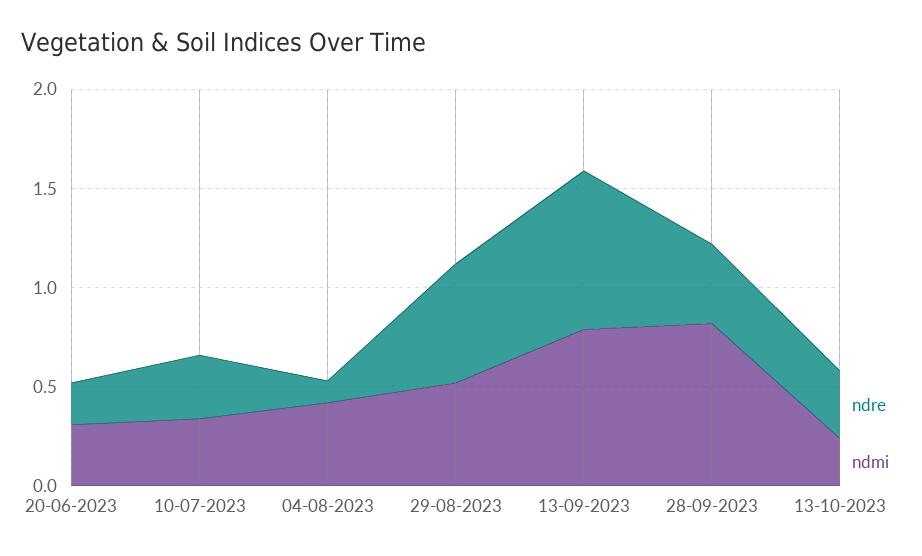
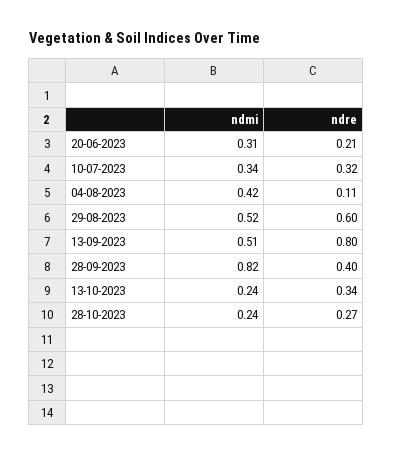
ndmi, 13-09-2023: 0.8 -> 0.51
ndmi, 28-10-2023: none -> 0.24
ndre, 28-10-2023: none -> 0.27

